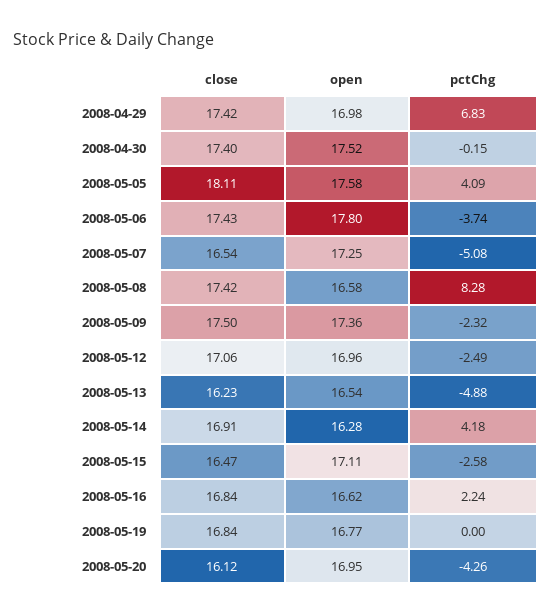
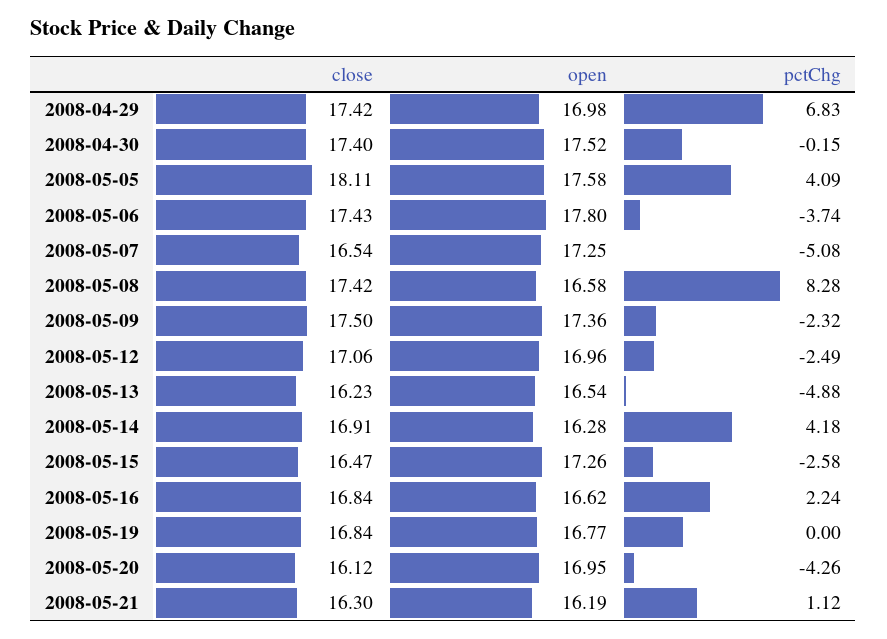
open, 2008-05-15: 17.11 -> 17.26
close, 2008-05-21: none -> 16.3
open, 2008-05-21: none -> 16.19
pctChg, 2008-05-21: none -> 1.12

